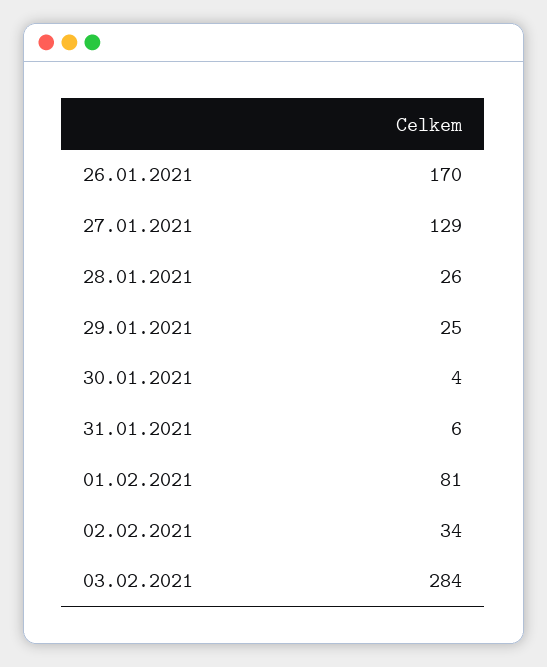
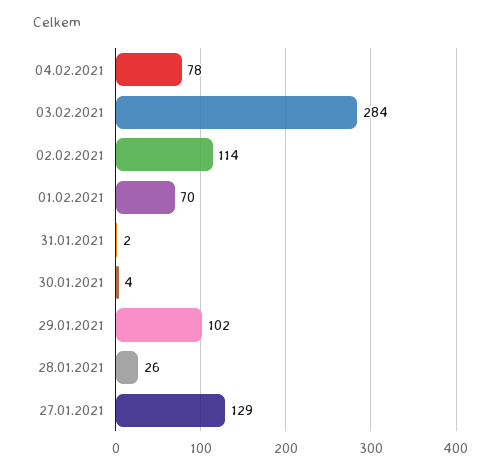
26.01.2021: 170 -> none
29.01.2021: 25 -> 102
31.01.2021: 6 -> 2
01.02.2021: 81 -> 70
02.02.2021: 34 -> 114
04.02.2021: none -> 78

